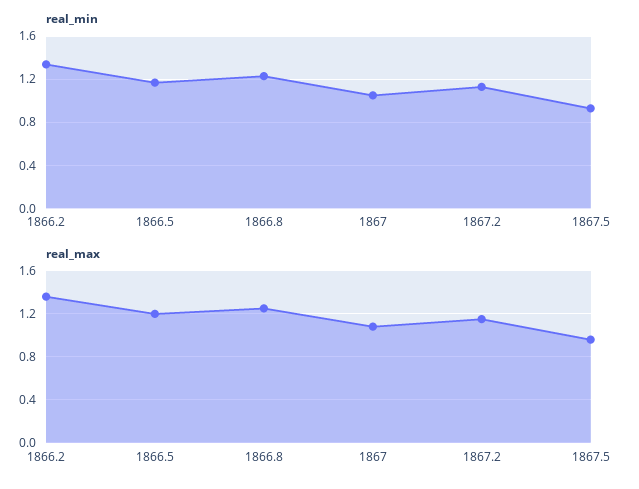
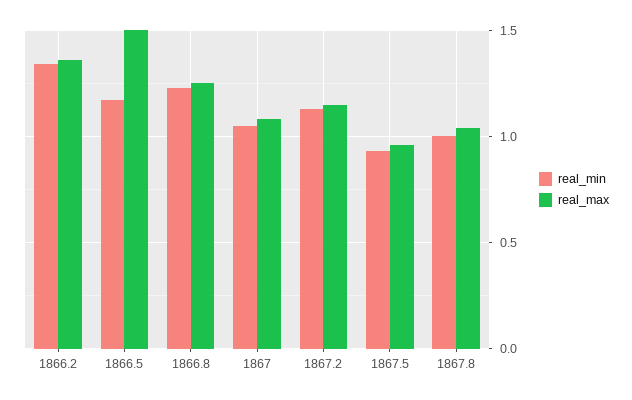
real_max, 1866.5: 1.2 -> 1.5
real_min, 1867.8: none -> 1
real_max, 1867.8: none -> 1.05

